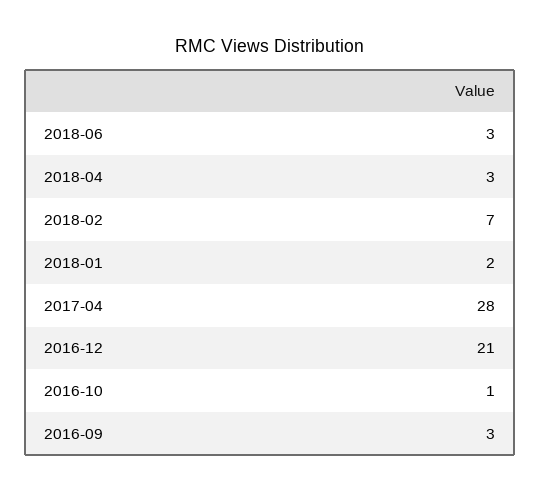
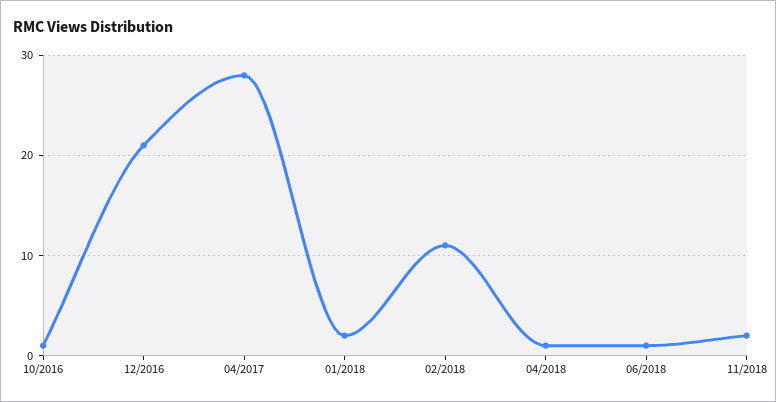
2018-06: 3 -> 1
2018-04: 3 -> 1
2018-02: 7 -> 11
2016-09: 3 -> none
11/2018: none -> 2

